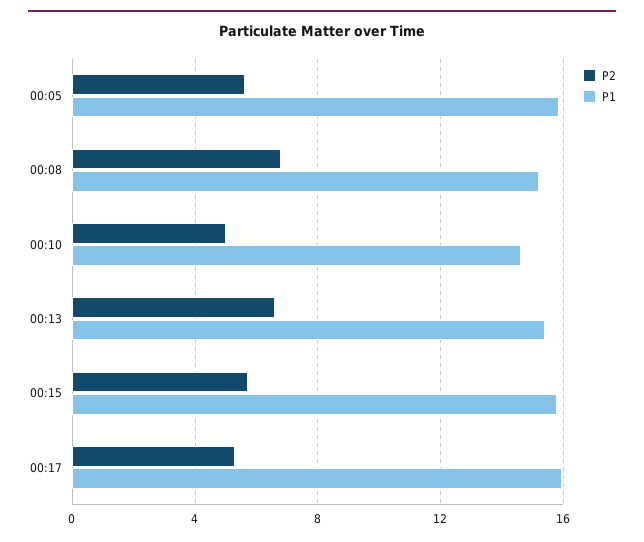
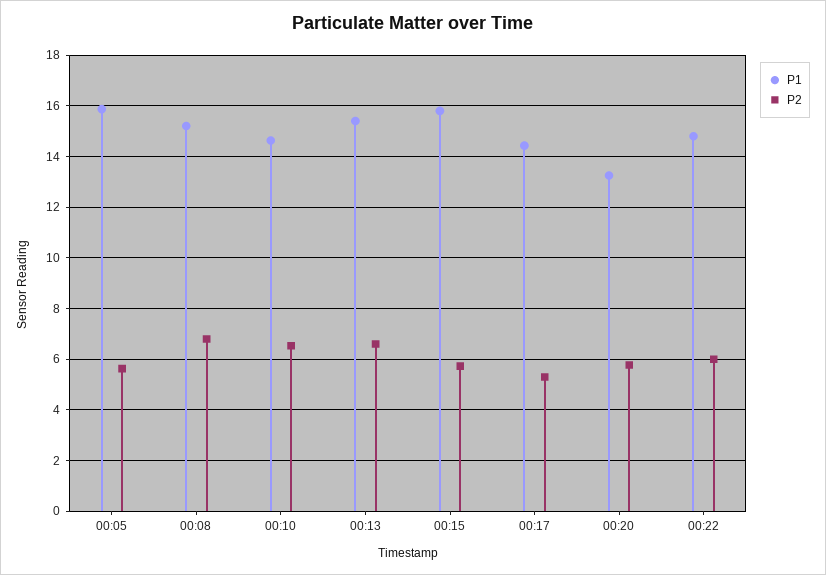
P2, 00:10: 5 -> 6.5
P1, 00:17: 16 -> 14.5
P1, 00:20: none -> 13.25
P2, 00:20: none -> 5.75
P1, 00:22: none -> 14.75
P2, 00:22: none -> 6

